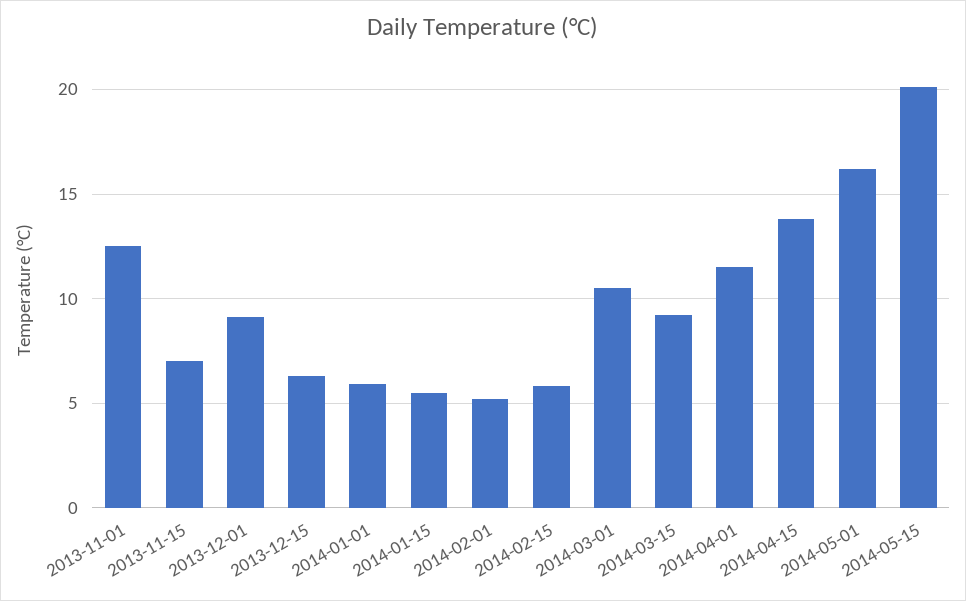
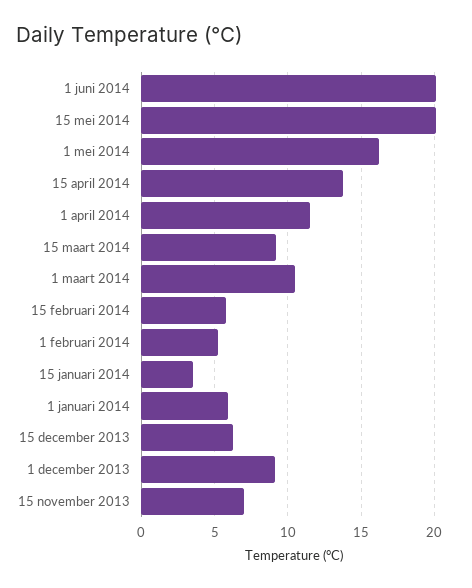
2013-11-01: 12.5 -> none
2014-01-15: 5.5 -> 3.5
1 juni 2014: none -> 20

